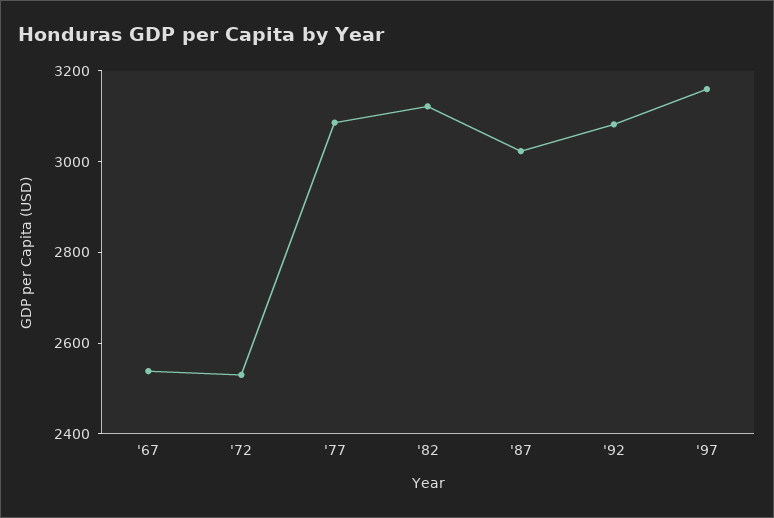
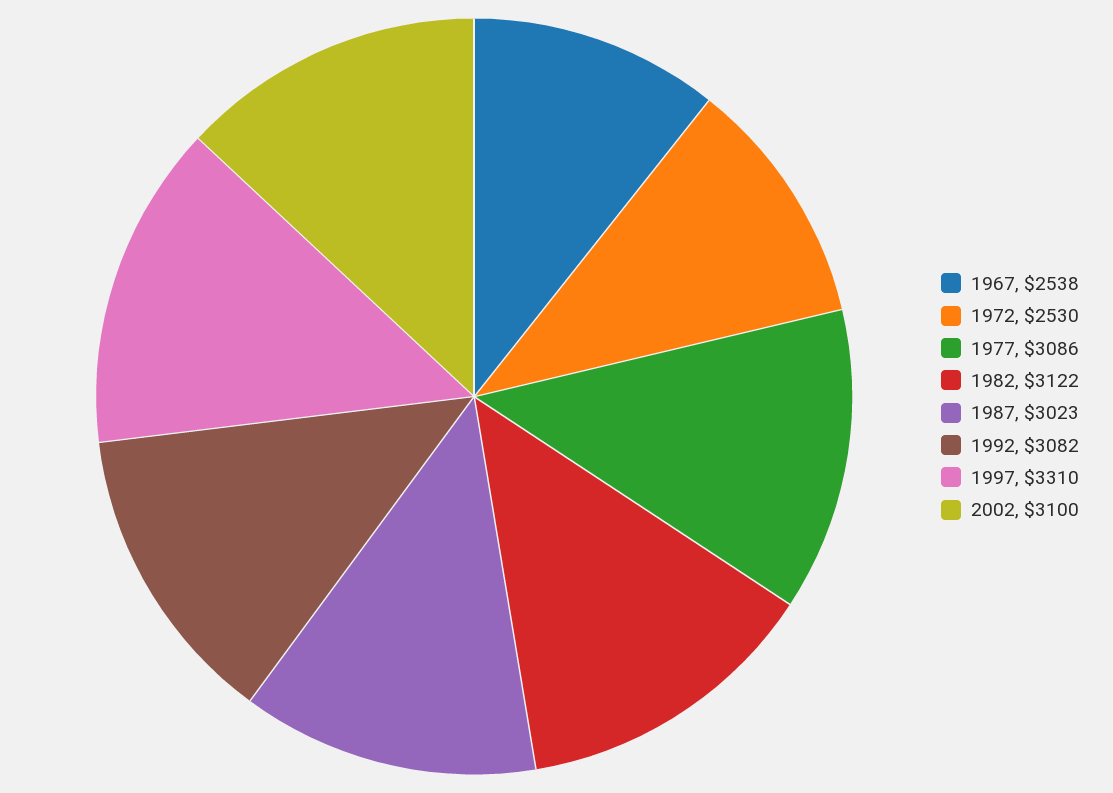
'97: 3150 -> 3310
2002: none -> 3100

